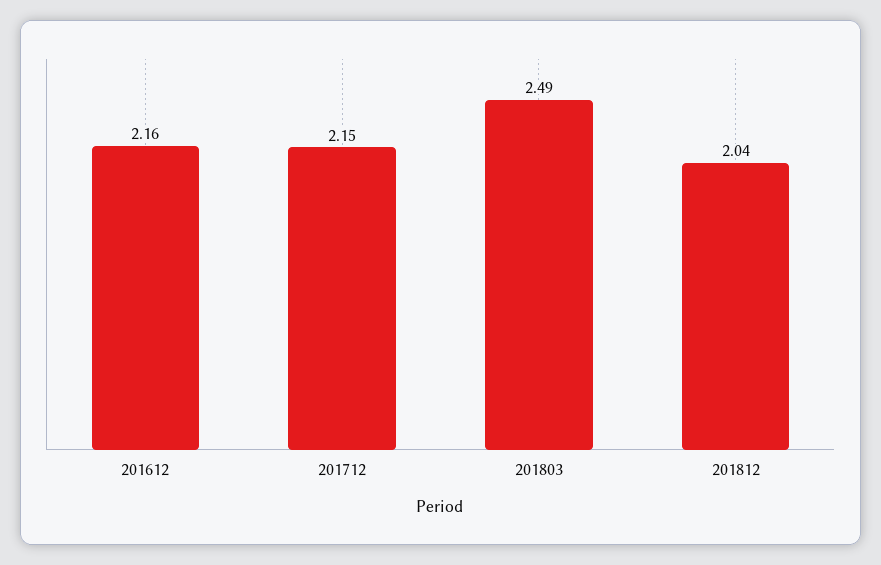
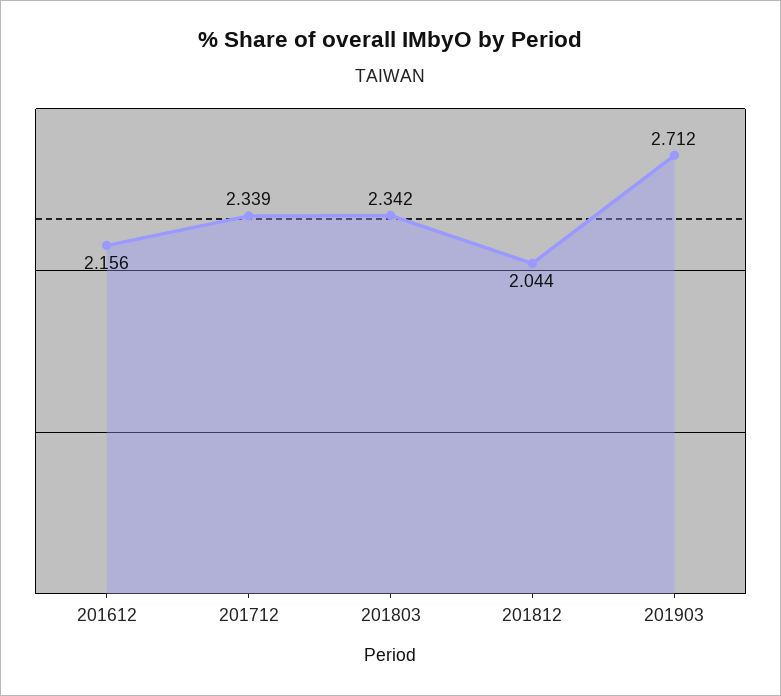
201712: 2.15 -> 2.339
201803: 2.49 -> 2.342
201903: none -> 2.712

